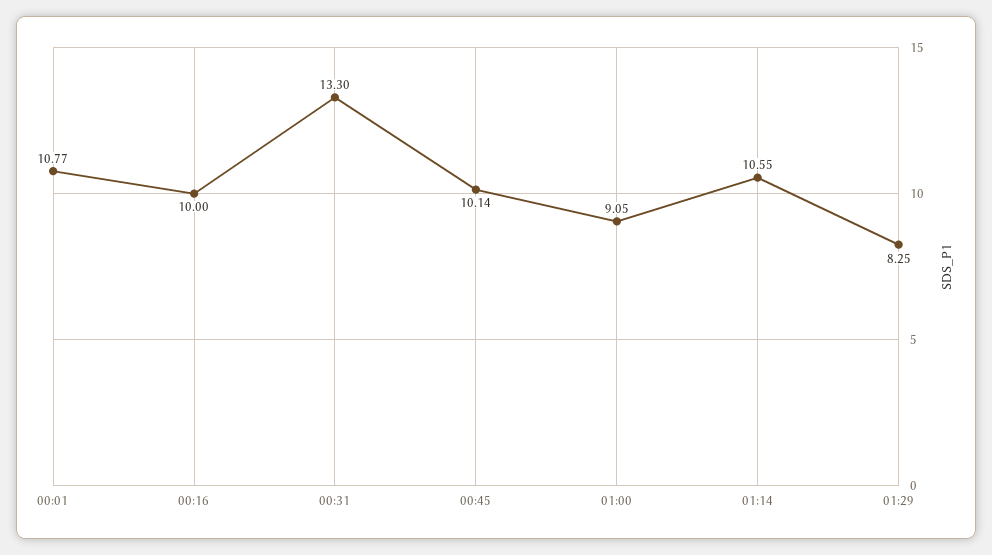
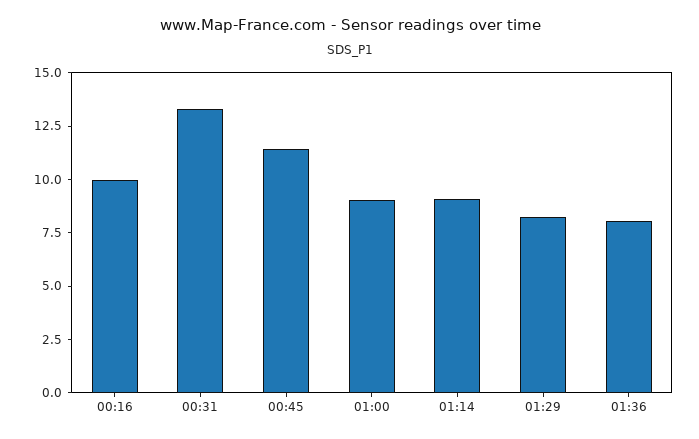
00:01: 10.77 -> none
00:45: 10.14 -> 11.5
01:14: 10.55 -> 9
01:36: none -> 8

